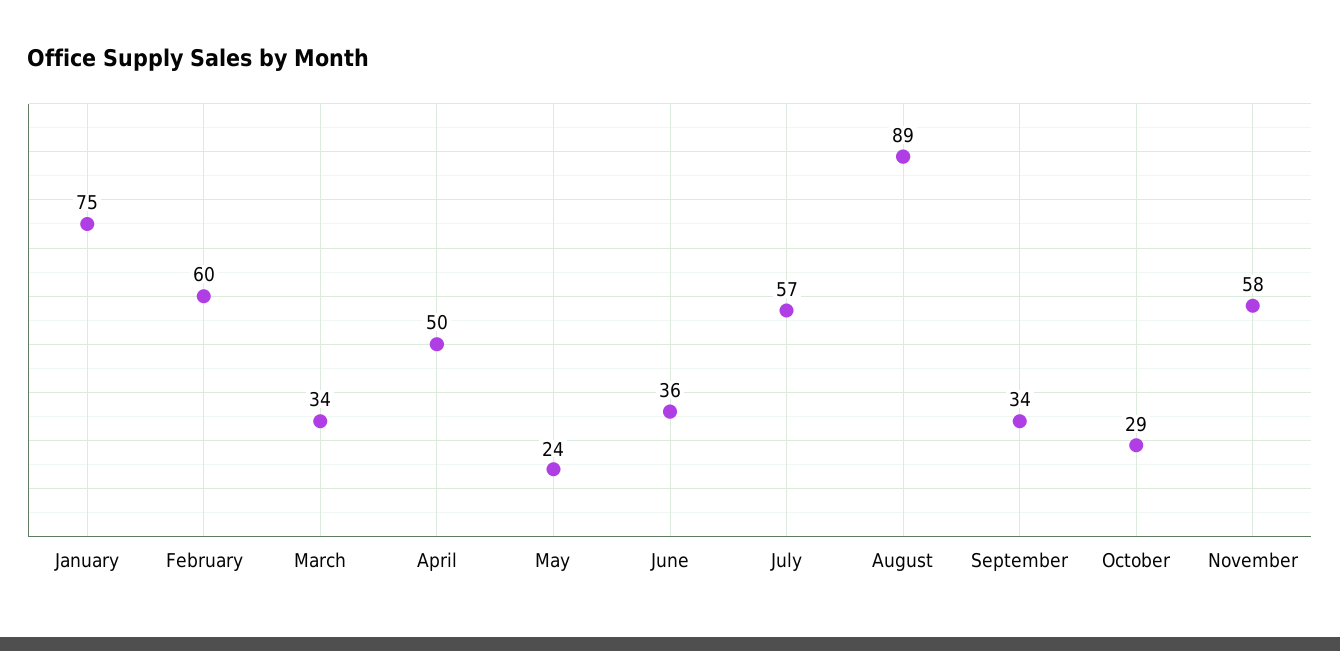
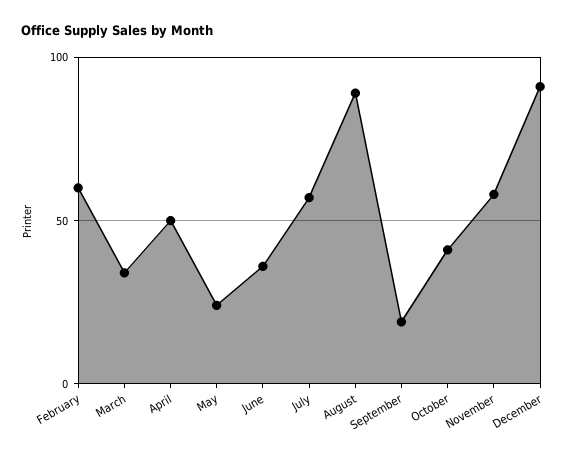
January: 75 -> none
September: 34 -> 20
October: 29 -> 40
December: none -> 90

